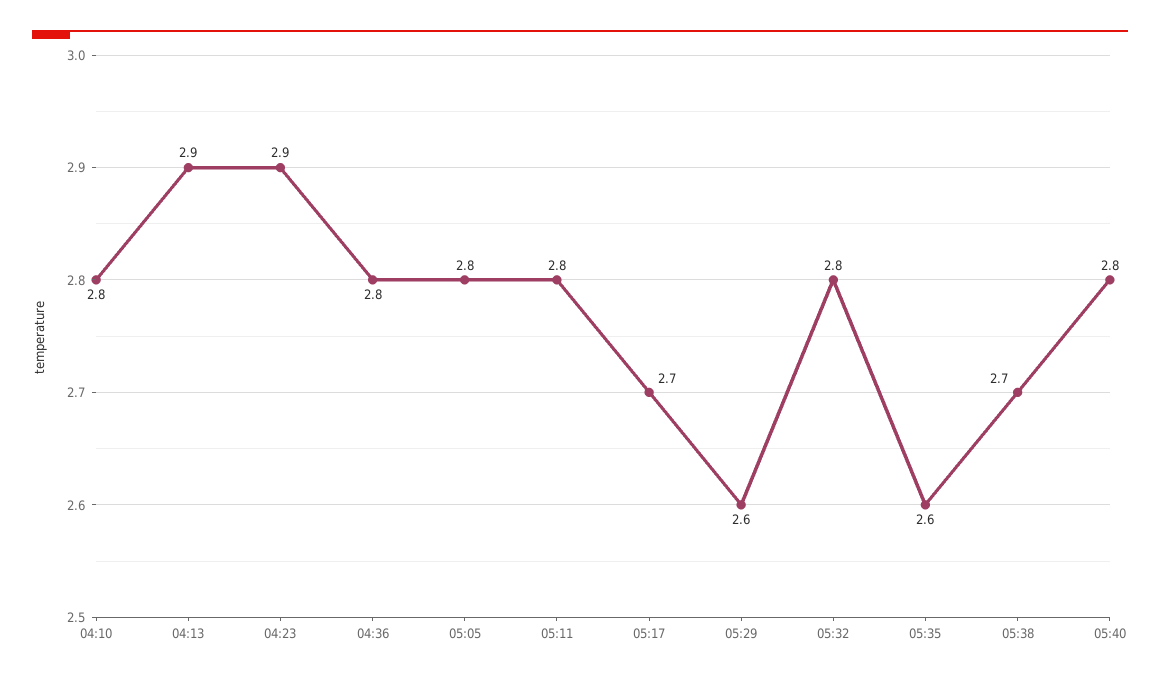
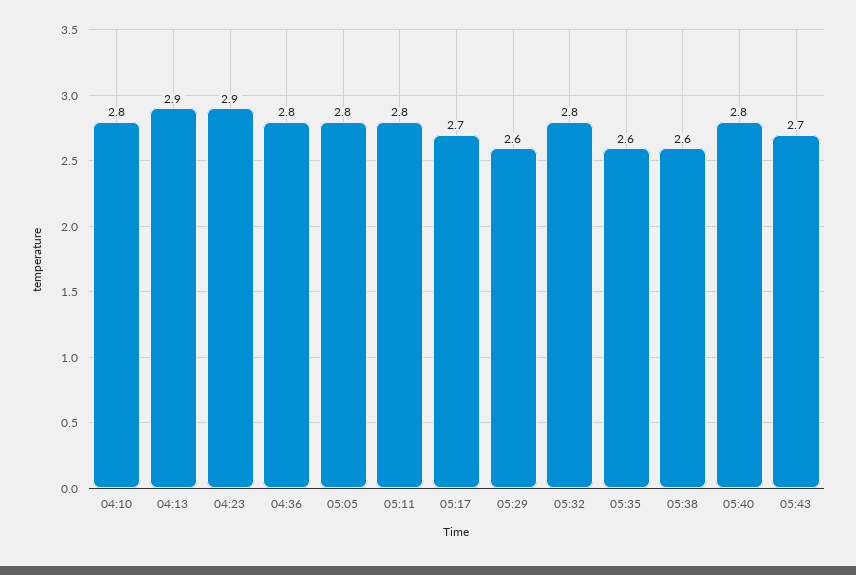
05:38: 2.7 -> 2.6
05:43: none -> 2.7

